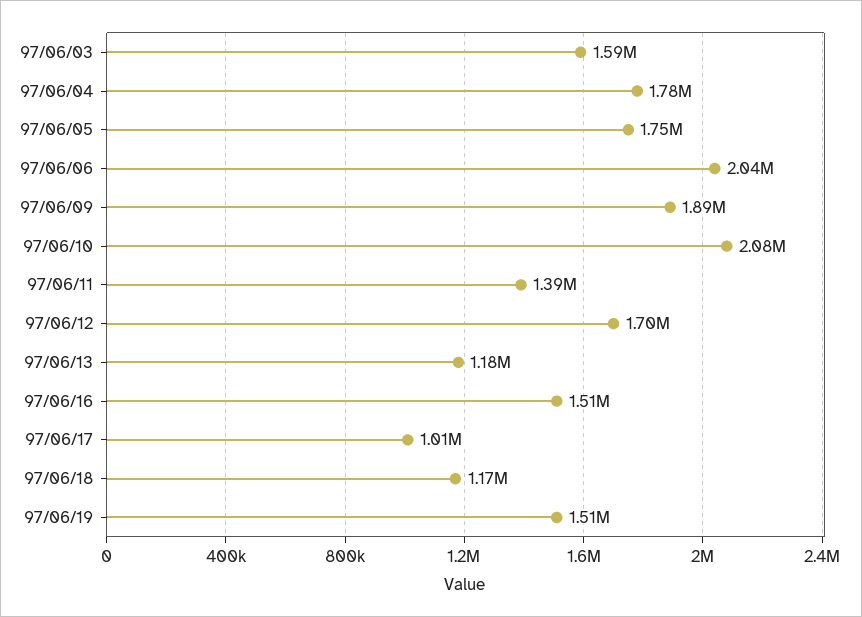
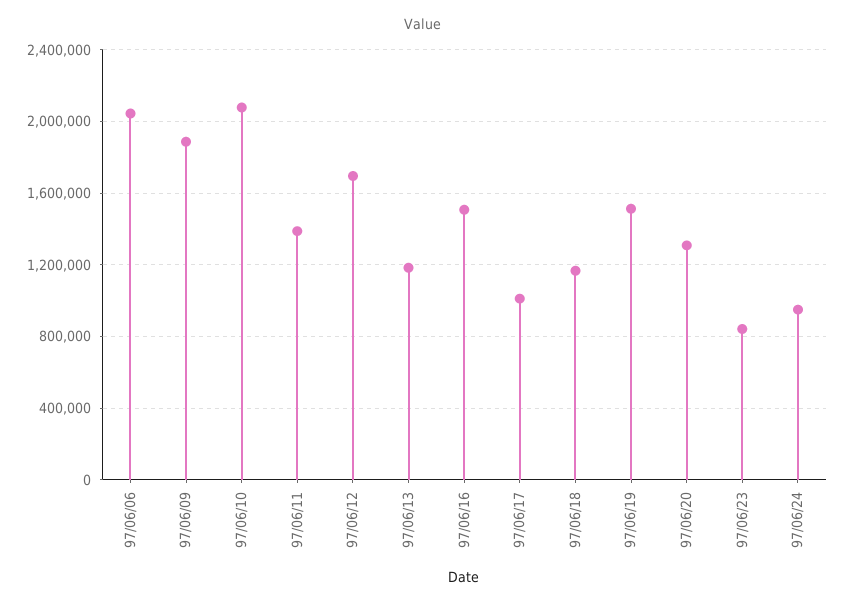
97/06/03: 1590000 -> none
97/06/04: 1780000 -> none
97/06/05: 1750000 -> none
97/06/20: none -> 1300000
97/06/23: none -> 850000
97/06/24: none -> 950000

